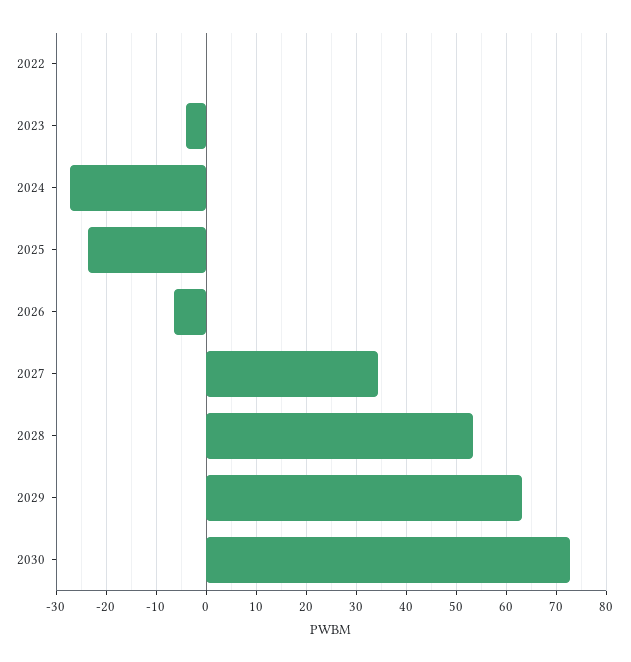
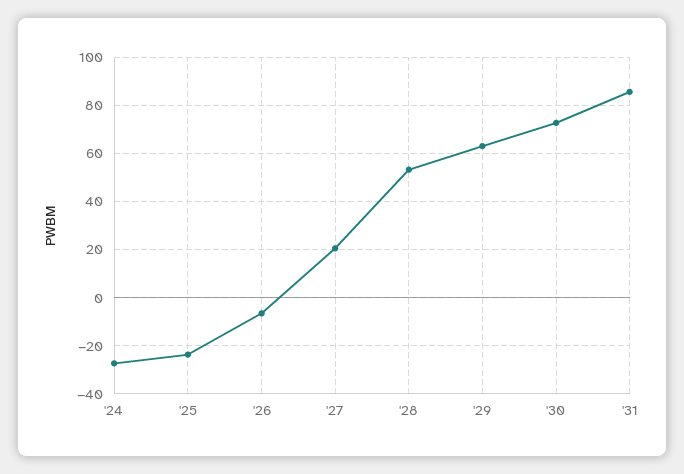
2022: 0 -> none
2023: -4 -> none
2027: 34 -> 20
'31: none -> 85

